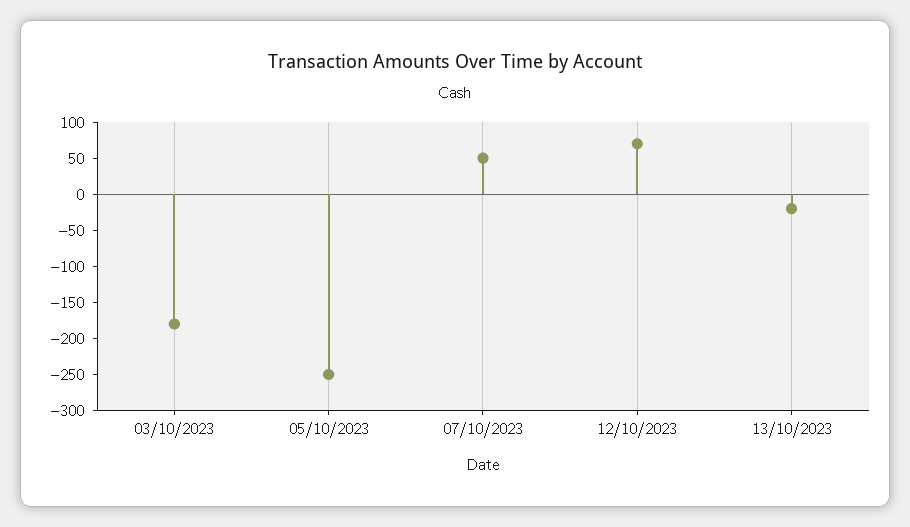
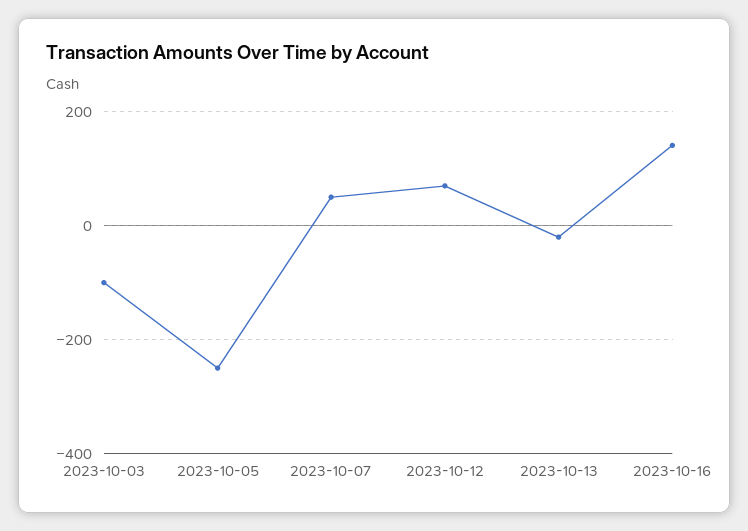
03/10/2023: -175 -> -100
2023-10-16: none -> 140

